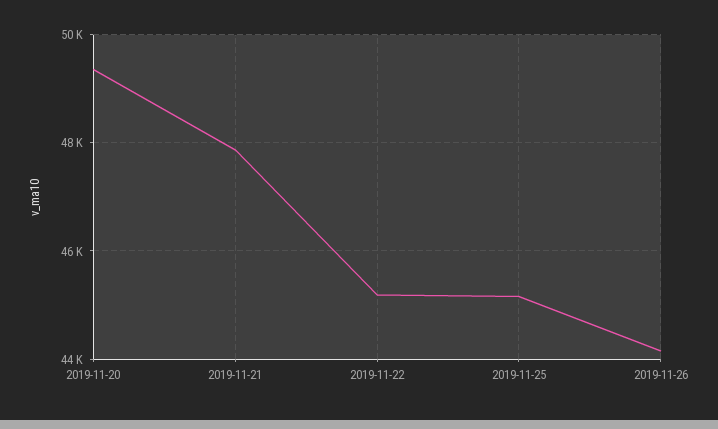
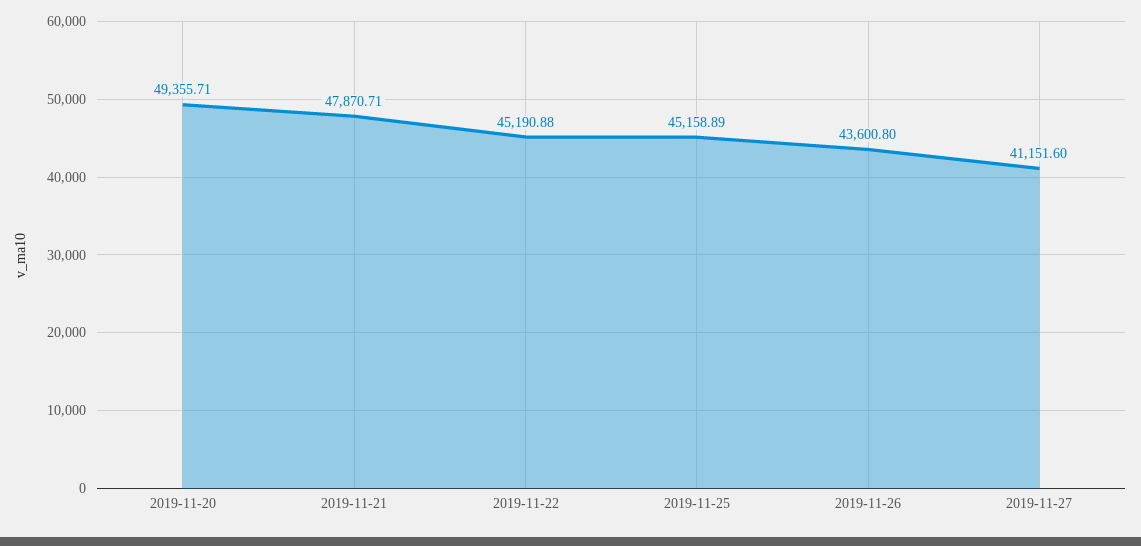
2019-11-26: 44200 -> 43600.8
2019-11-27: none -> 41151.6

